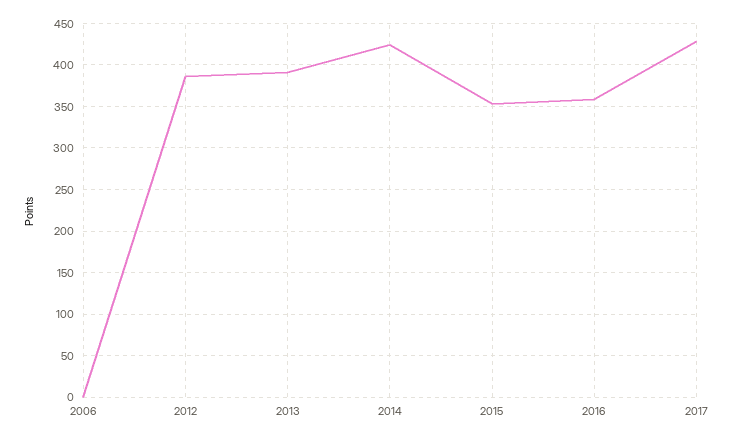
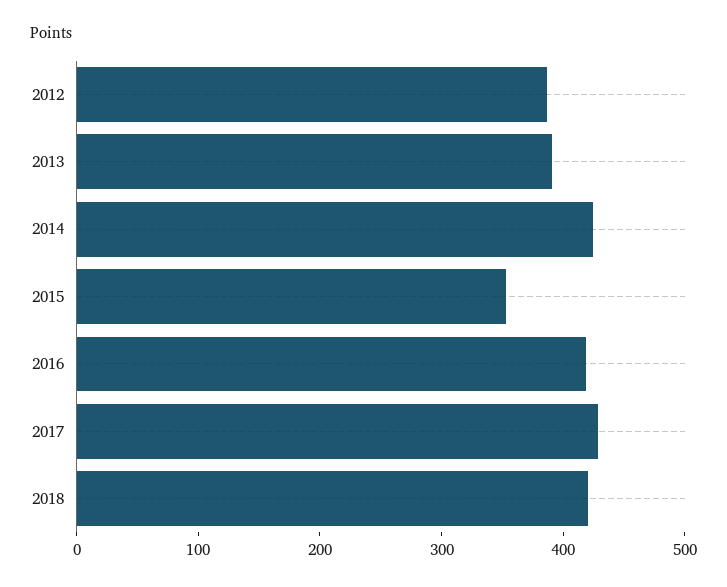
2006: 0 -> none
2016: 360 -> 420
2018: none -> 420

